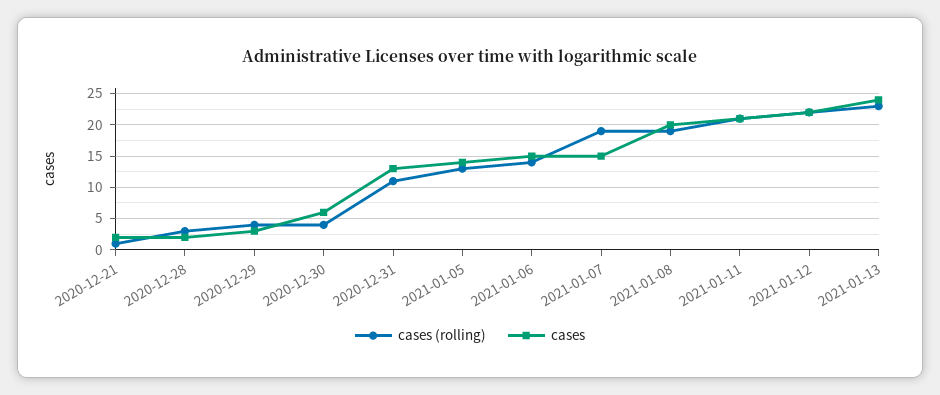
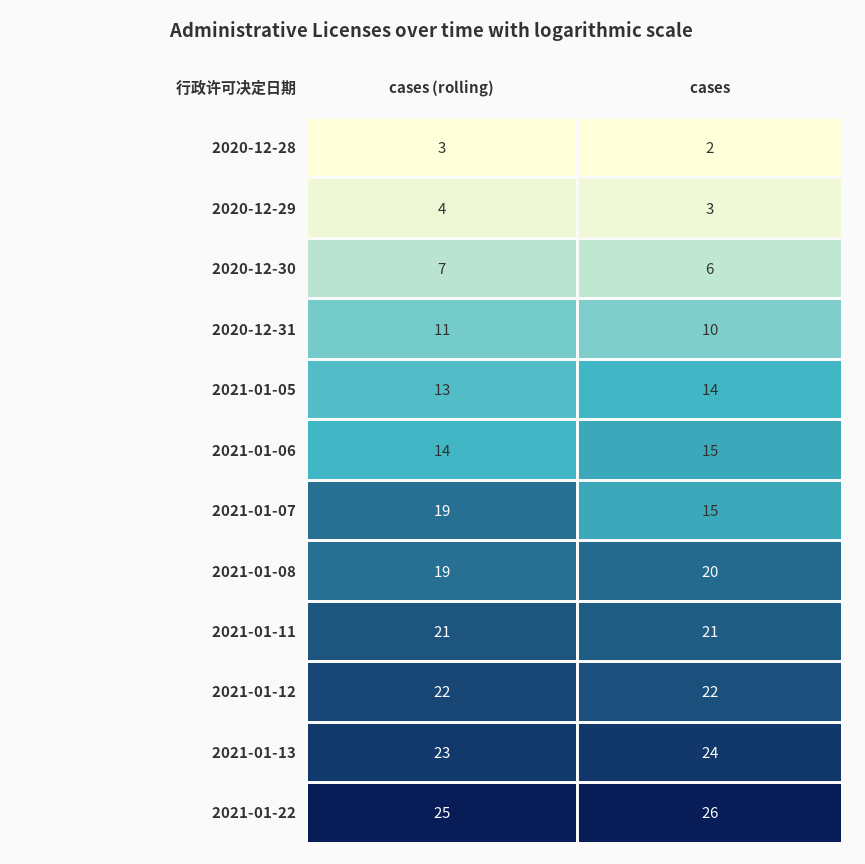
cases (rolling), 2020-12-21: 1 -> none
cases, 2020-12-21: 2 -> none
cases (rolling), 2020-12-30: 4 -> 7
cases, 2020-12-31: 13 -> 10
cases (rolling), 2021-01-22: none -> 25
cases, 2021-01-22: none -> 26

